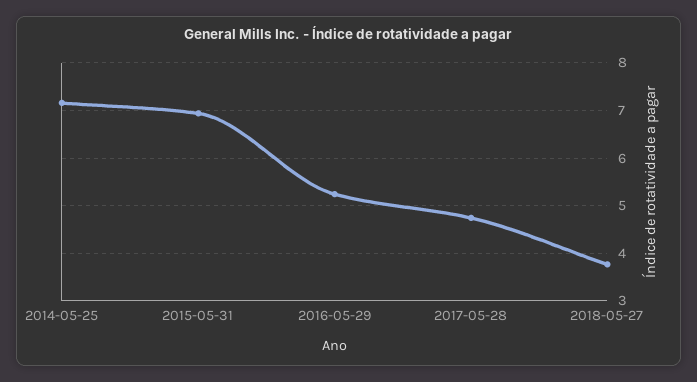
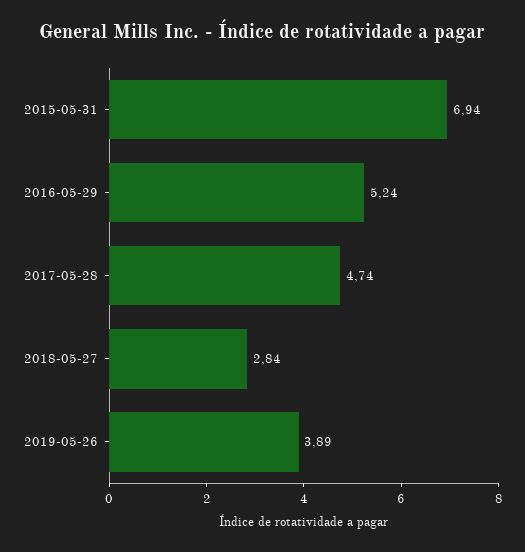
2014-05-25: 7.2 -> none
2018-05-27: 3.8 -> 2.84
2019-05-26: none -> 3.89

